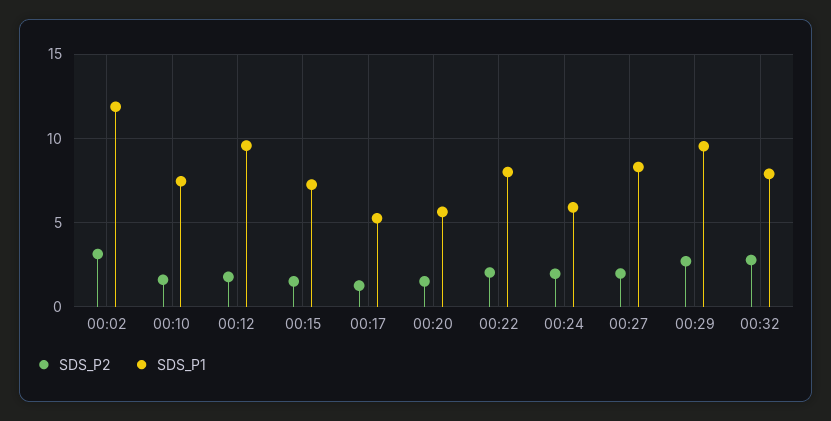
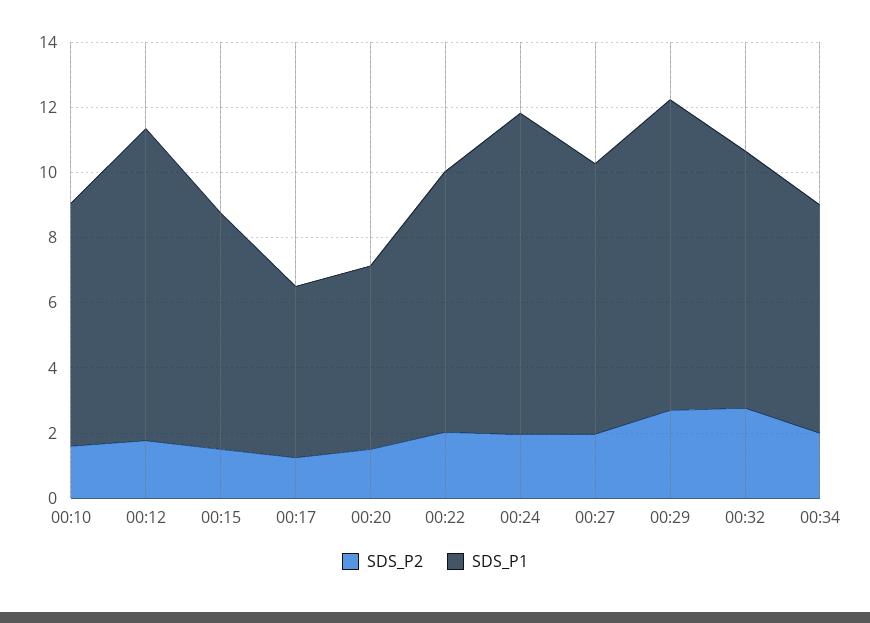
SDS_P2, 00:02: 3 -> none
SDS_P1, 00:02: 12 -> none
SDS_P1, 00:24: 6 -> 10
SDS_P2, 00:34: none -> 2
SDS_P1, 00:34: none -> 7

